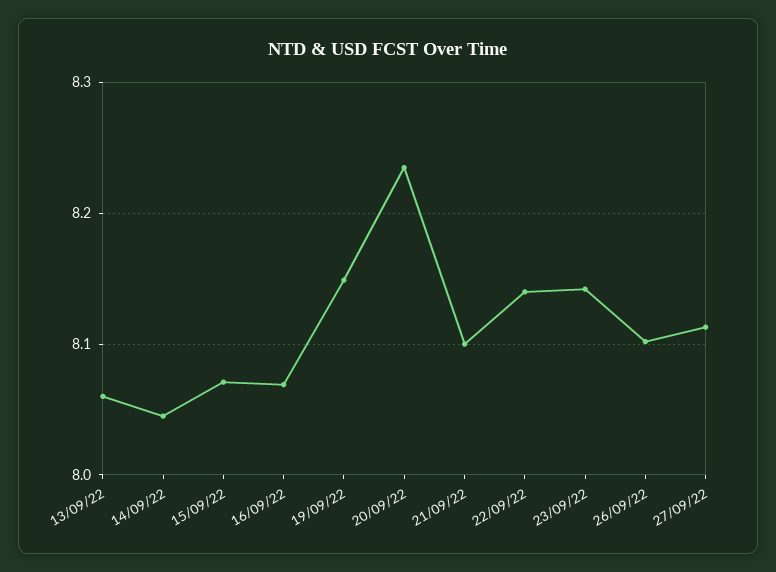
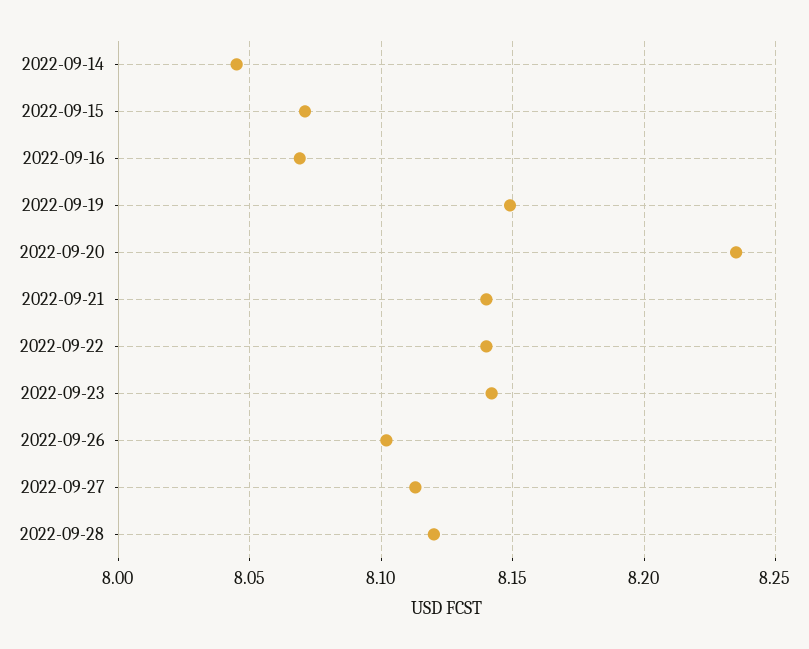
13/09/22: 8.06 -> none
21/09/22: 8.1 -> 8.14
2022-09-28: none -> 8.12

